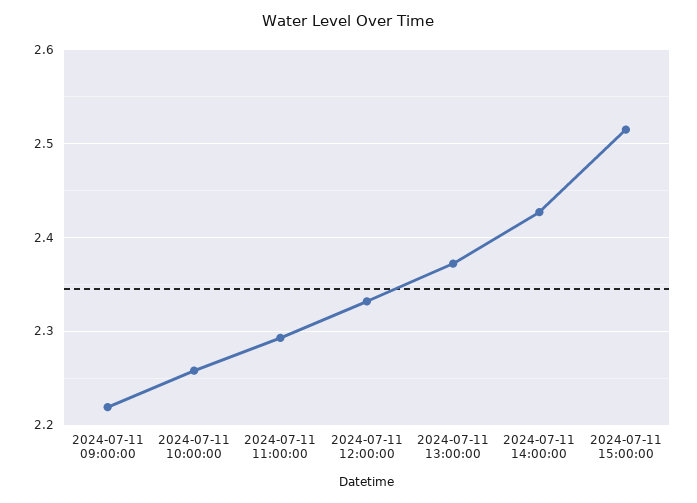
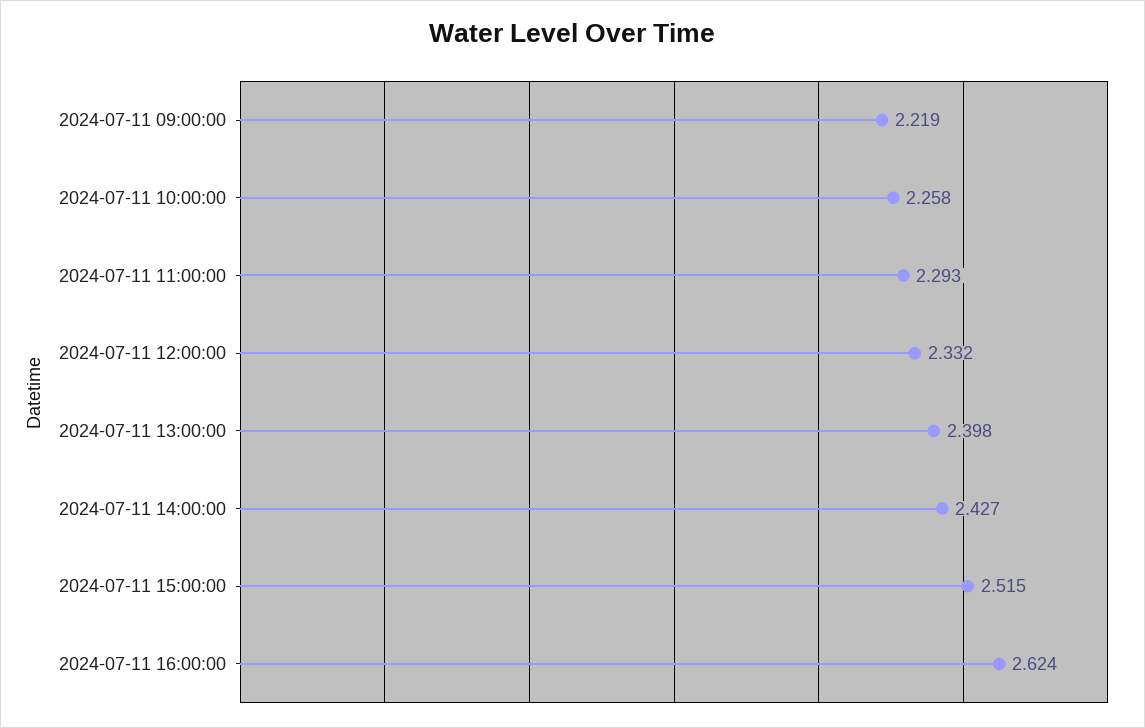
2024-07-11 13:00:00: 2.37 -> 2.398
2024-07-11 16:00:00: none -> 2.624

